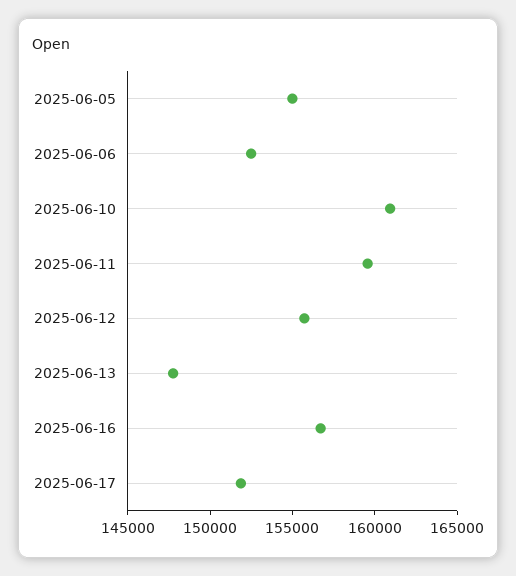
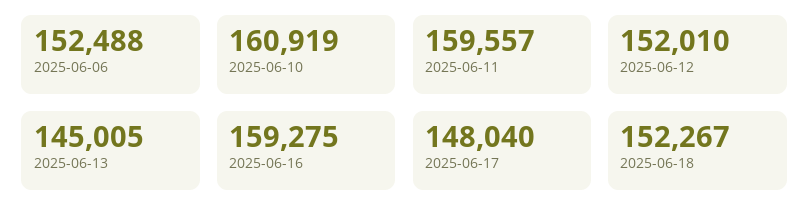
2025-06-05: 155000 -> none
2025-06-12: 156000 -> 152010
2025-06-13: 148000 -> 145005
2025-06-16: 157000 -> 159275
2025-06-17: 152000 -> 148040
2025-06-18: none -> 152267

